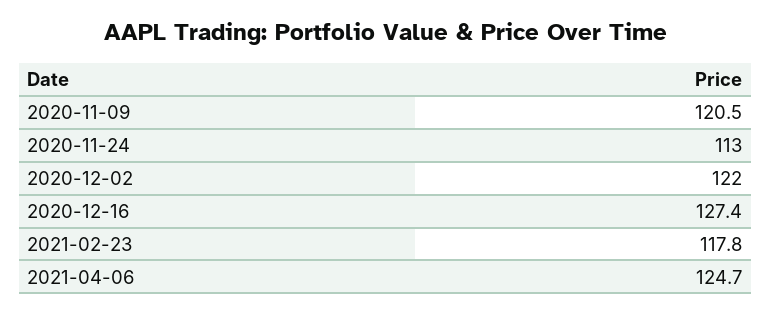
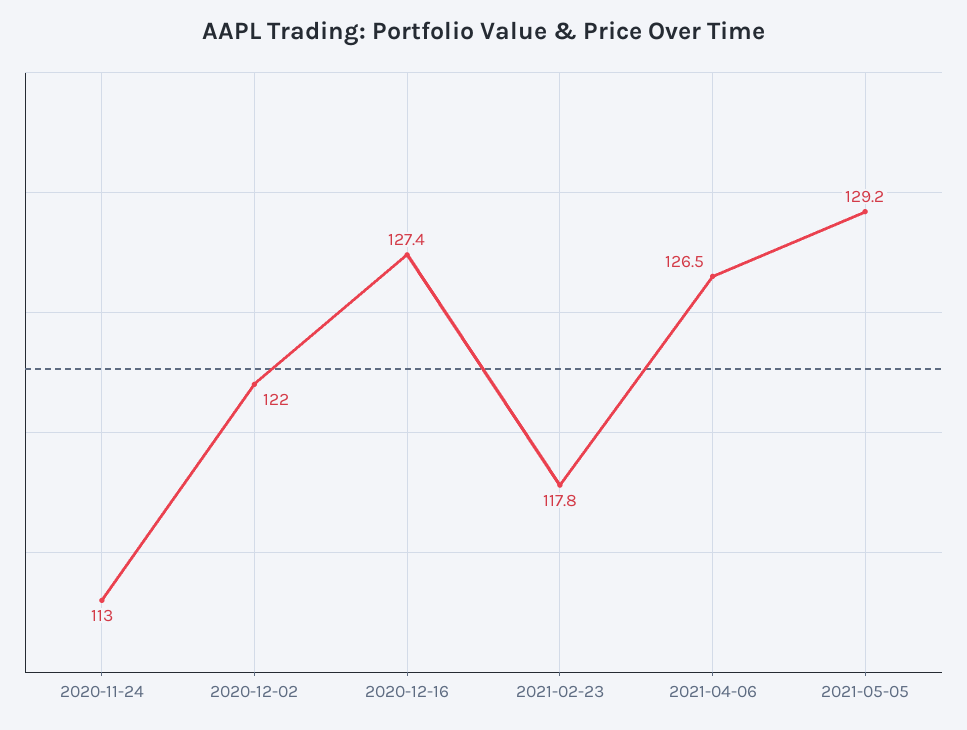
2020-11-09: 120.5 -> none
2021-04-06: 124.7 -> 126.5
2021-05-05: none -> 129.2

